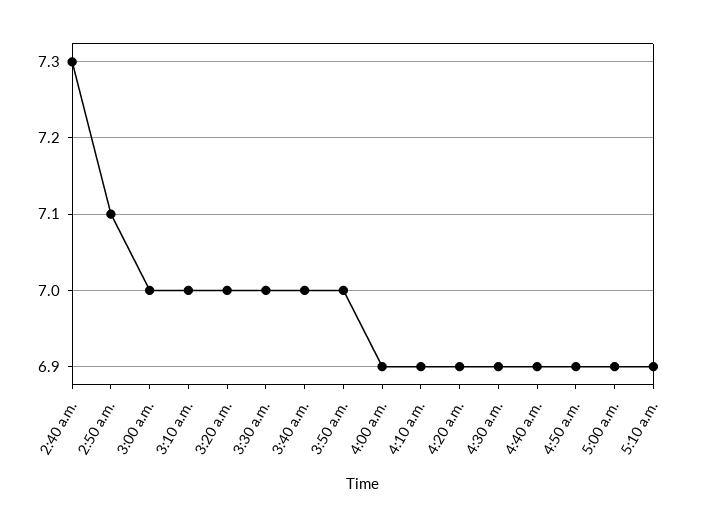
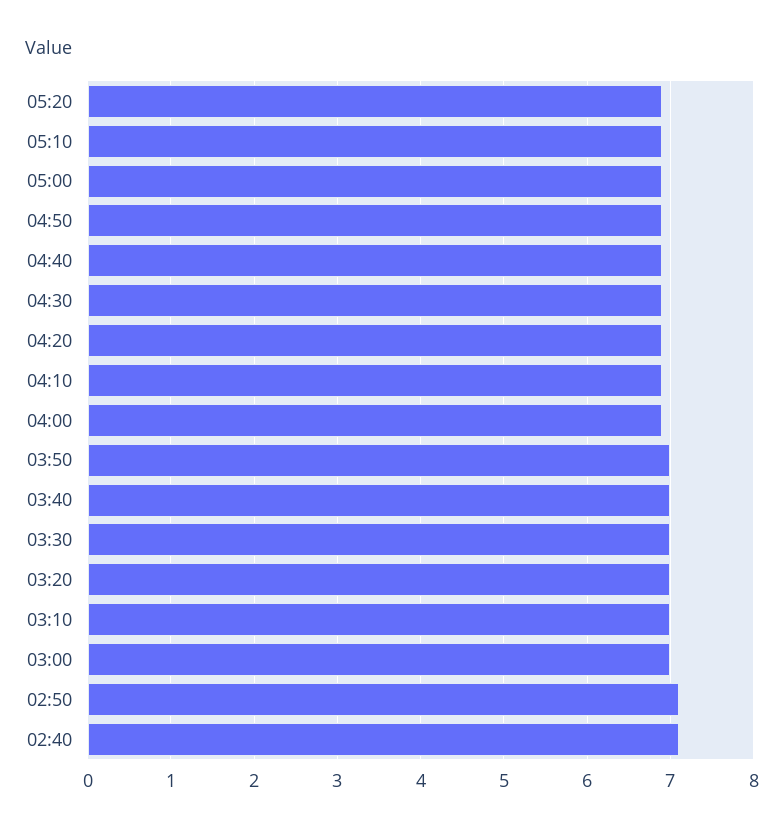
2:40 a.m.: 7.3 -> 7.1
05:20: none -> 6.9

